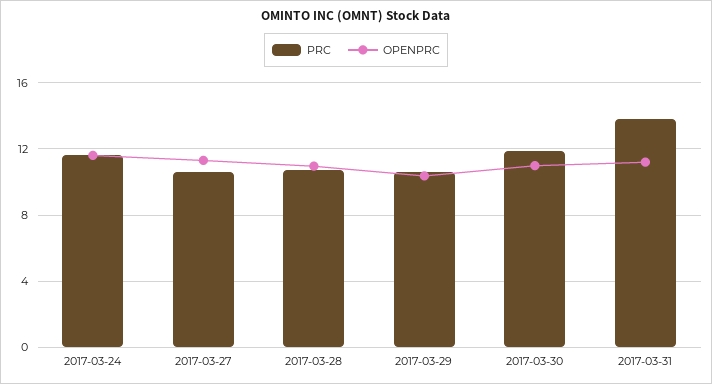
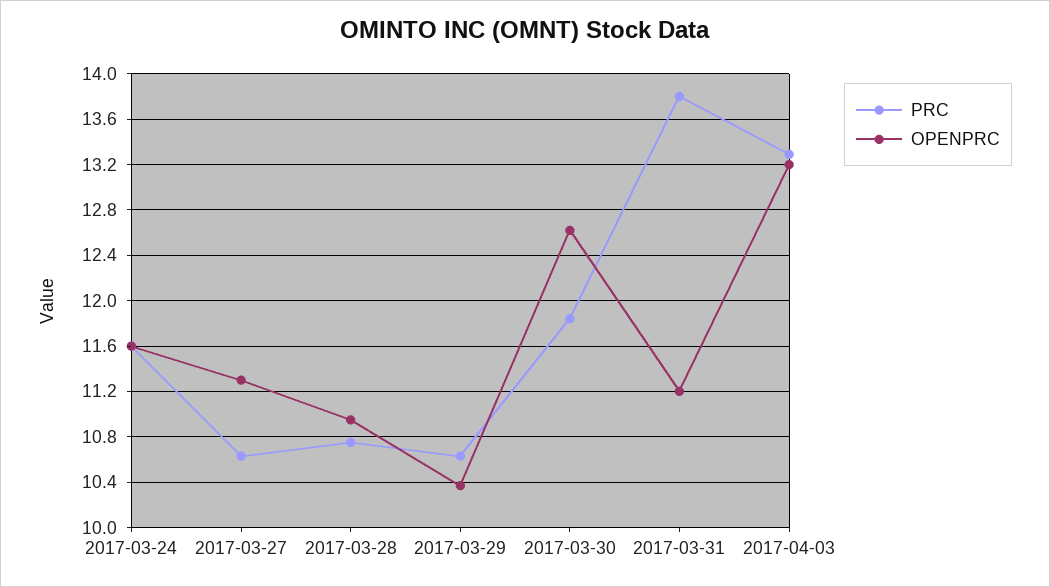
OPENPRC, 2017-03-30: 11 -> 12.6
PRC, 2017-04-03: none -> 13.3
OPENPRC, 2017-04-03: none -> 13.2

